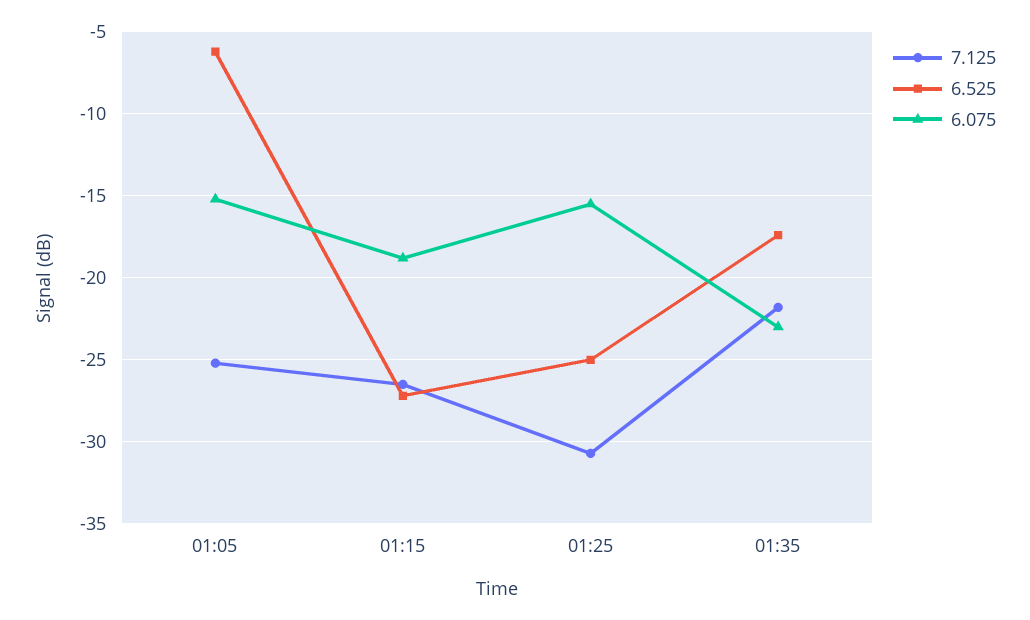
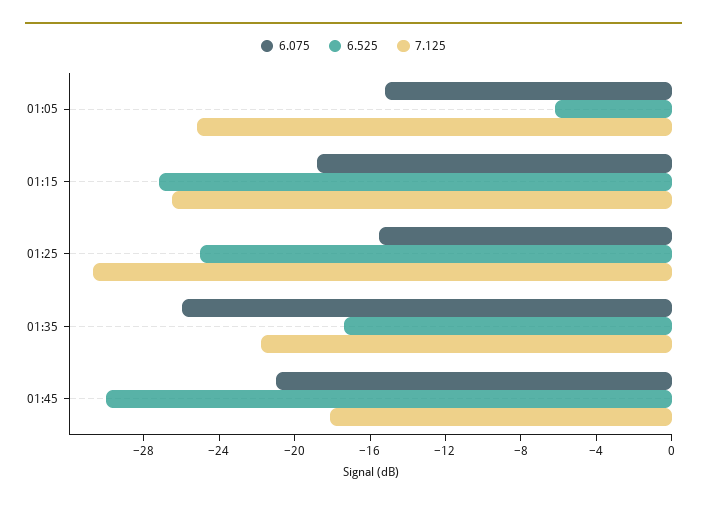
6.075, 01:35: -23 -> -26
6.075, 01:45: none -> -21
6.525, 01:45: none -> -30
7.125, 01:45: none -> -18

